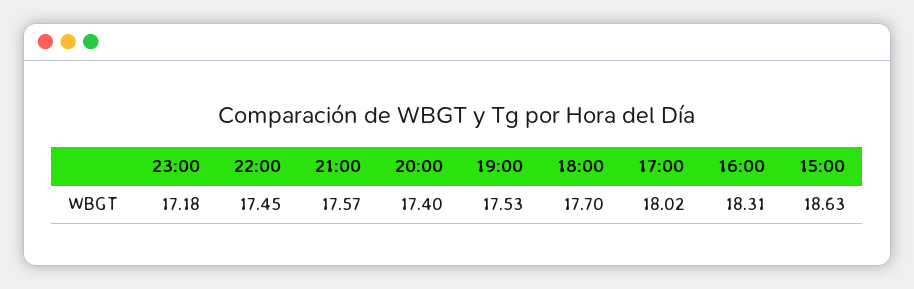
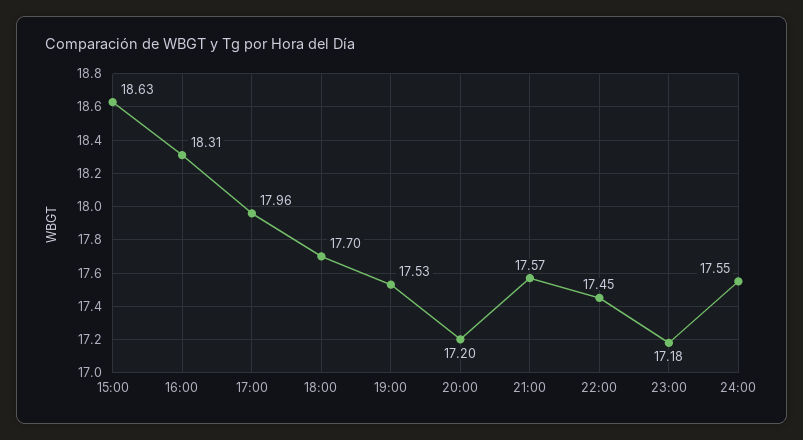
20:00: 17.4 -> 17.2
17:00: 18.02 -> 17.96
24:00: none -> 17.55

